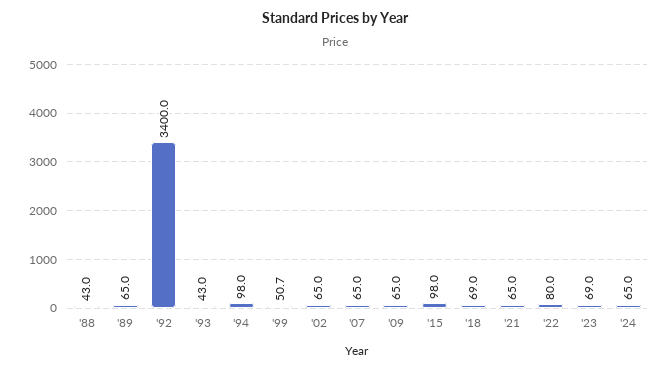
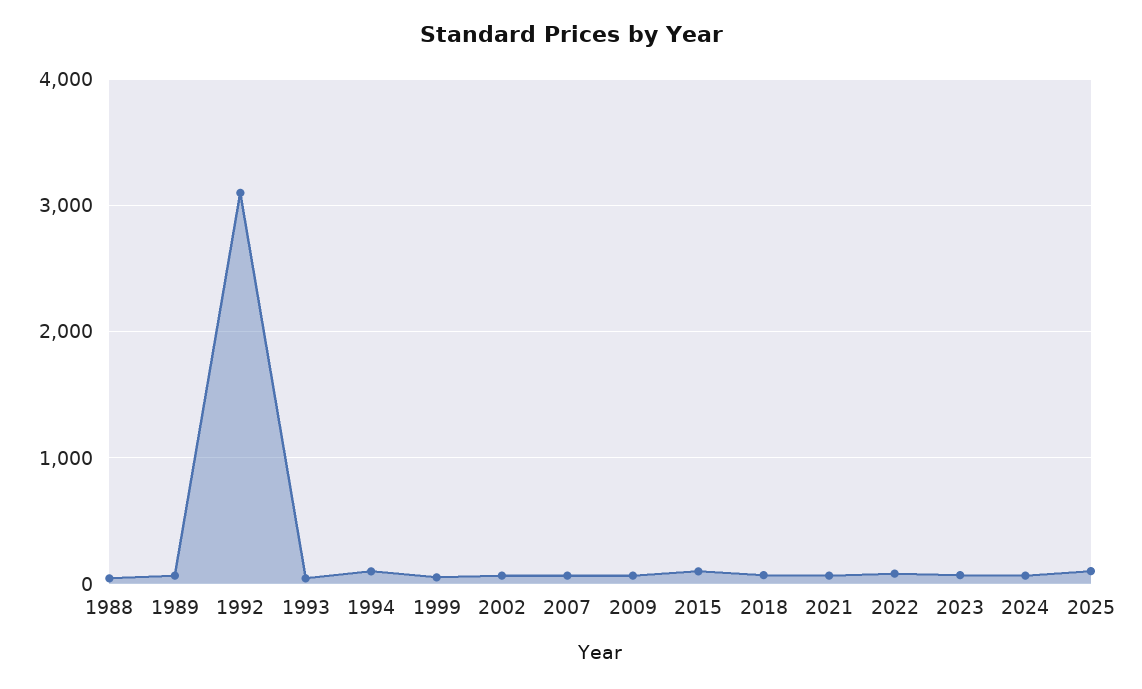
'92: 3400 -> 3100
2025: none -> 100

